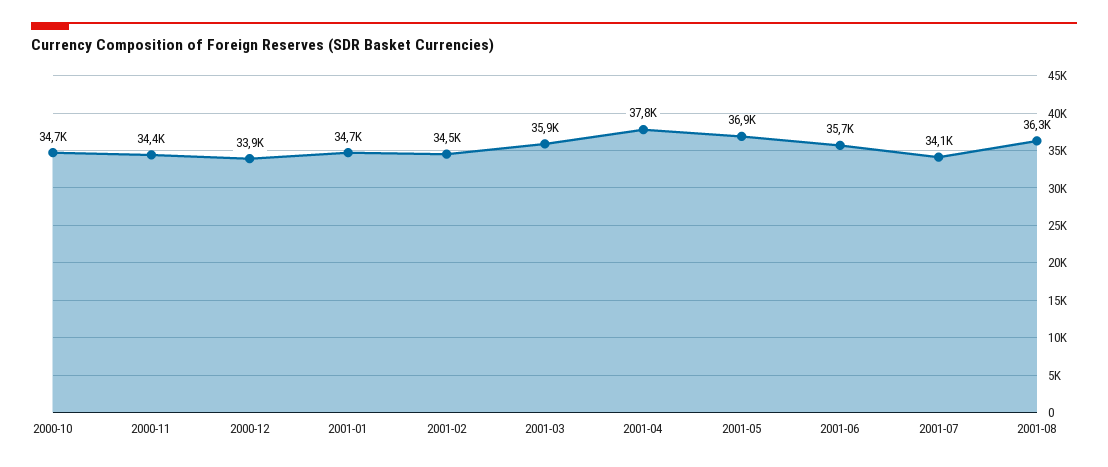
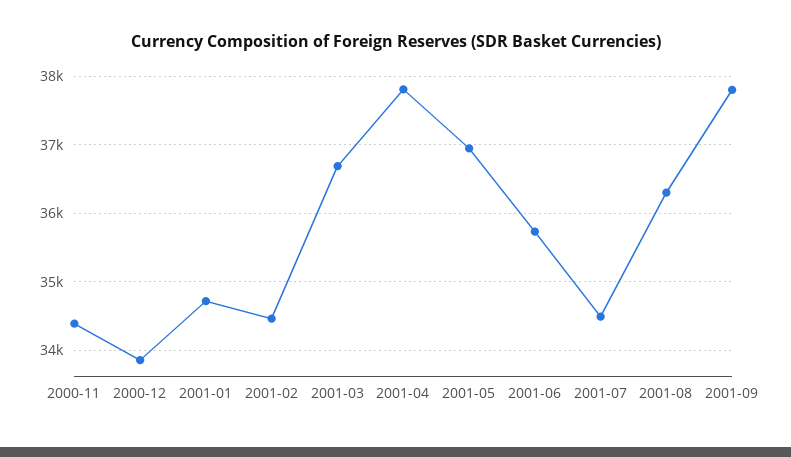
2000-10: 34700 -> none
2001-03: 35900 -> 36700
2001-07: 34100 -> 34500
2001-09: none -> 37800

